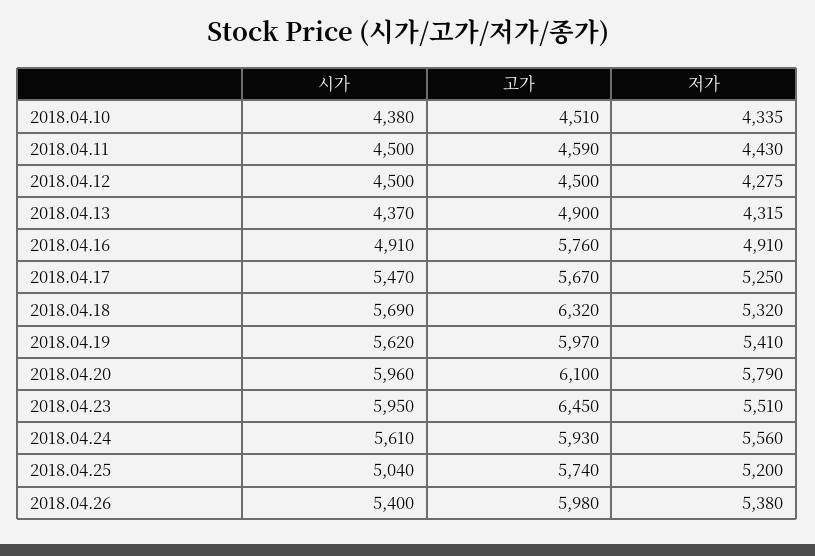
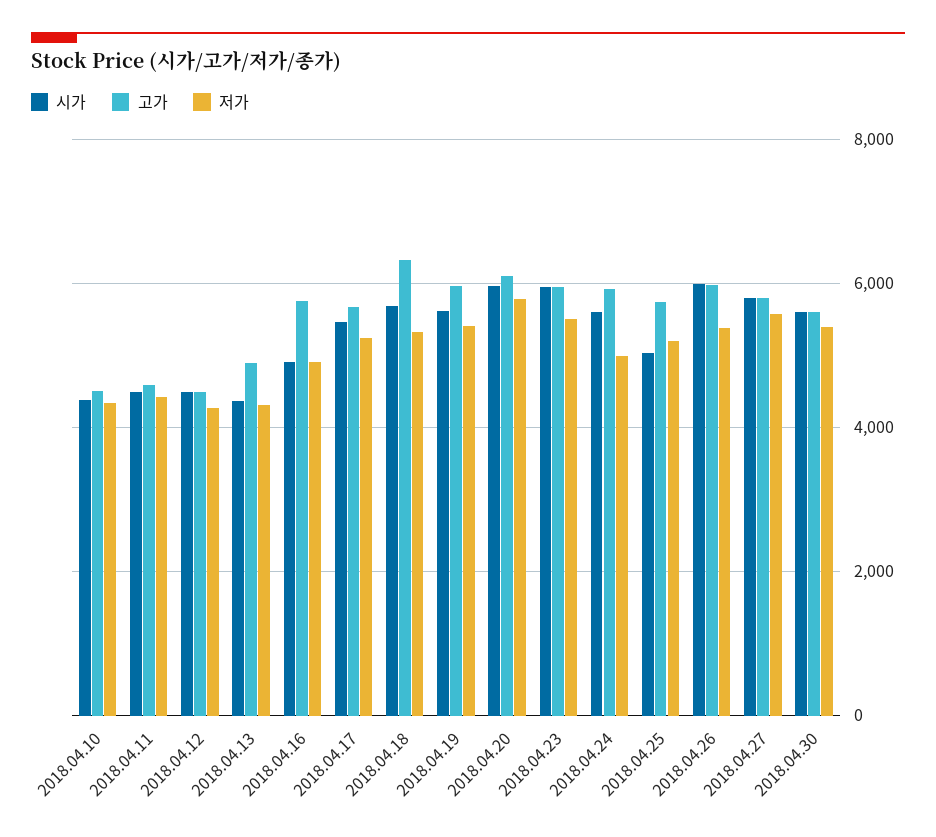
고가, 2018.04.23: 6450 -> 6000
저가, 2018.04.24: 5560 -> 5000
시가, 2018.04.26: 5400 -> 6000
시가, 2018.04.27: none -> 5800
고가, 2018.04.27: none -> 5800
저가, 2018.04.27: none -> 5600
시가, 2018.04.30: none -> 5600
고가, 2018.04.30: none -> 5600
저가, 2018.04.30: none -> 5400

